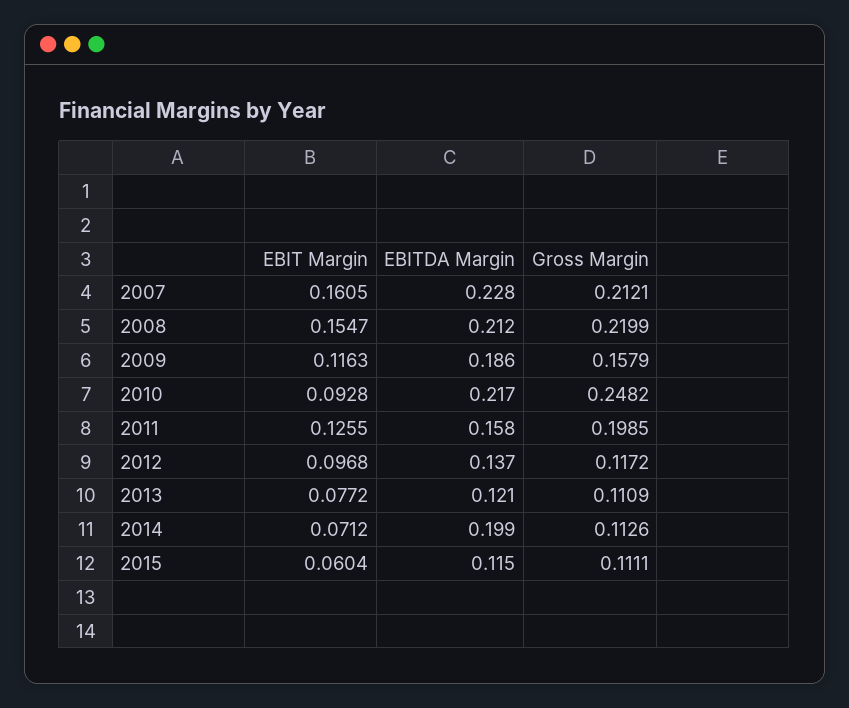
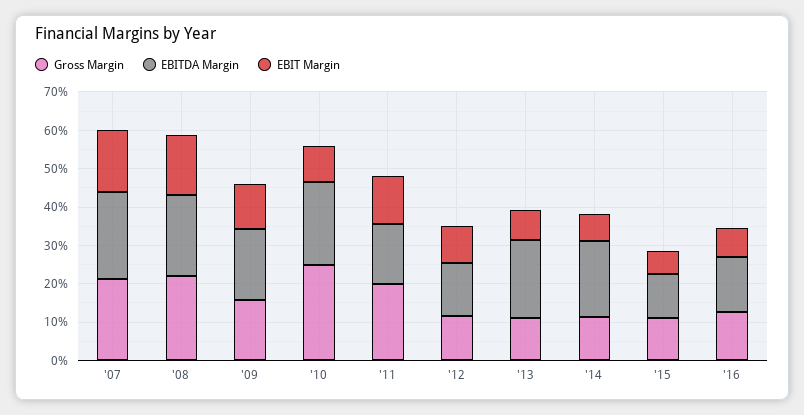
EBITDA Margin, 2013: 0.121 -> 0.2
Gross Margin, '16: none -> 0.125
EBITDA Margin, '16: none -> 0.15
EBIT Margin, '16: none -> 0.075

